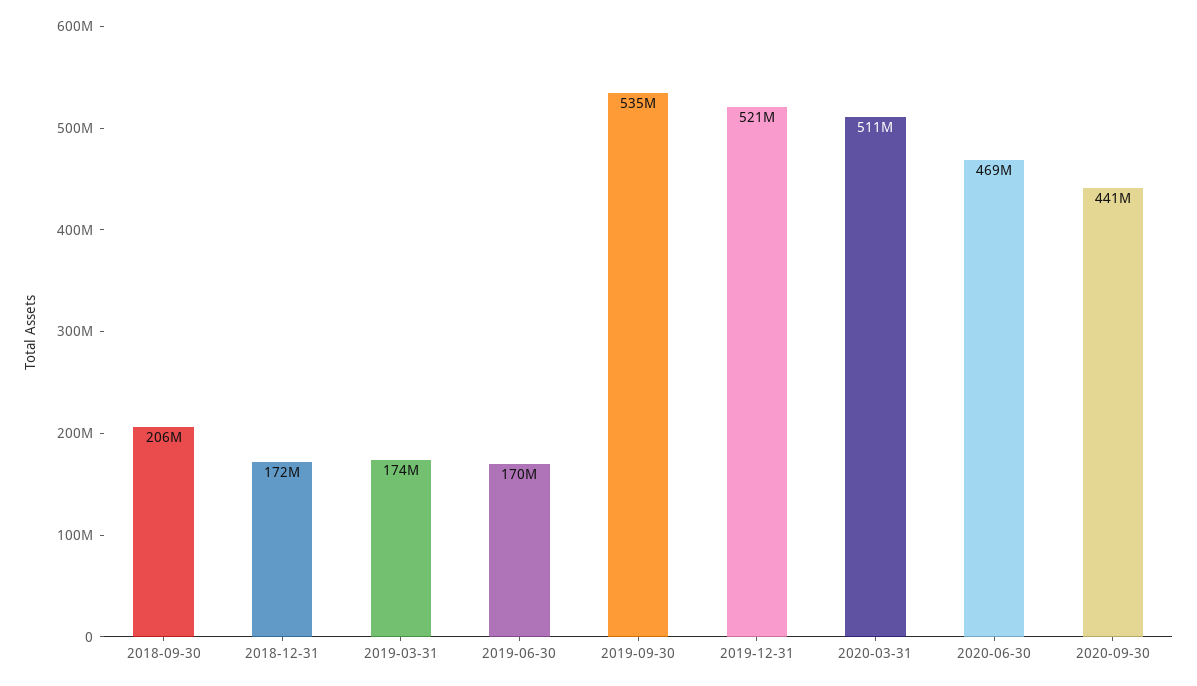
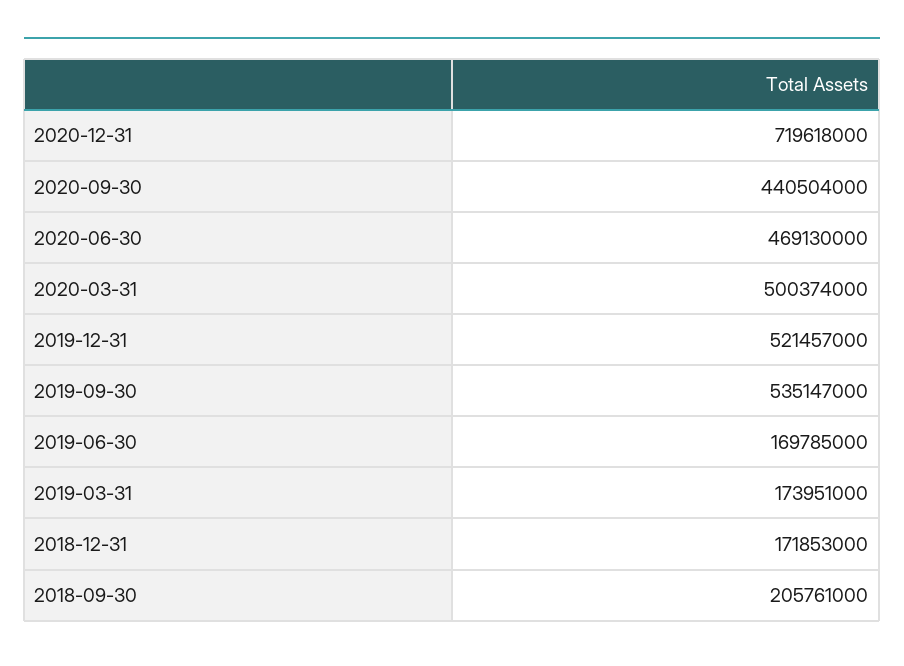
2020-03-31: 511000000 -> 500374000
2020-12-31: none -> 719618000

